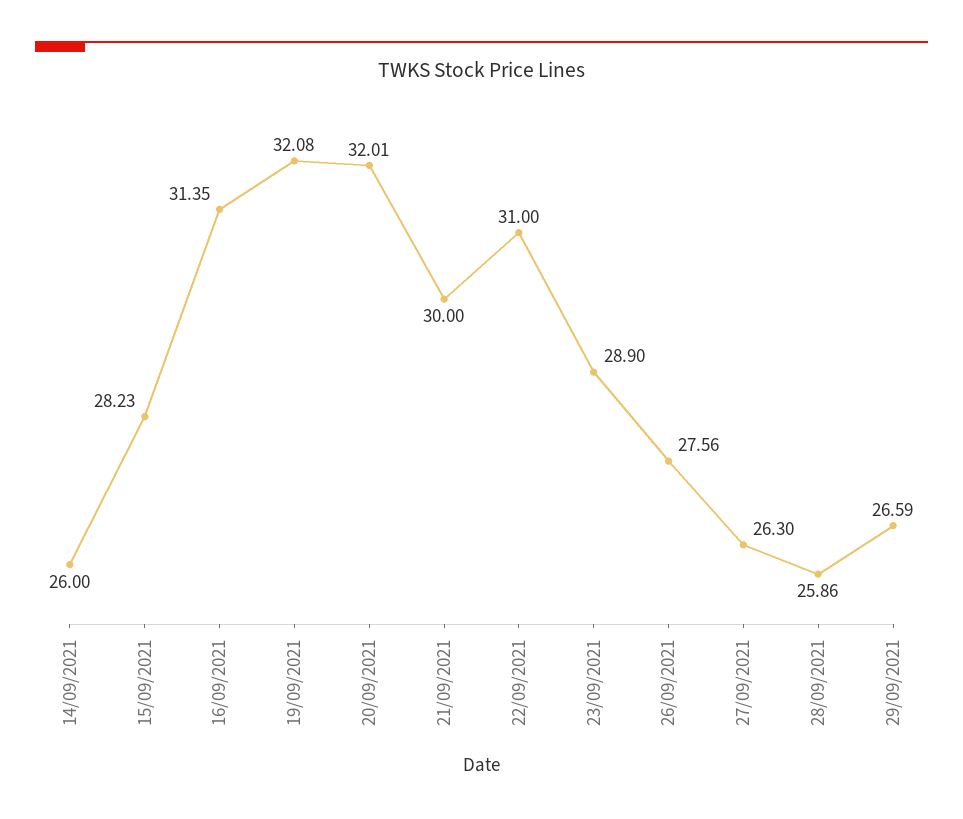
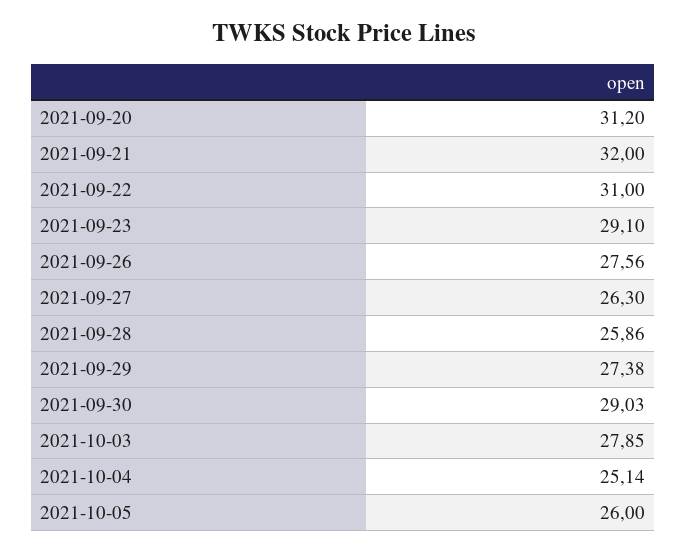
14/09/2021: 26 -> none
15/09/2021: 28.23 -> none
16/09/2021: 31.35 -> none
19/09/2021: 32.08 -> none
20/09/2021: 32.01 -> 31.2
21/09/2021: 30 -> 32
23/09/2021: 28.9 -> 29.1
29/09/2021: 26.59 -> 27.38
2021-09-30: none -> 29.03
2021-10-03: none -> 27.85
2021-10-04: none -> 25.14
2021-10-05: none -> 26

